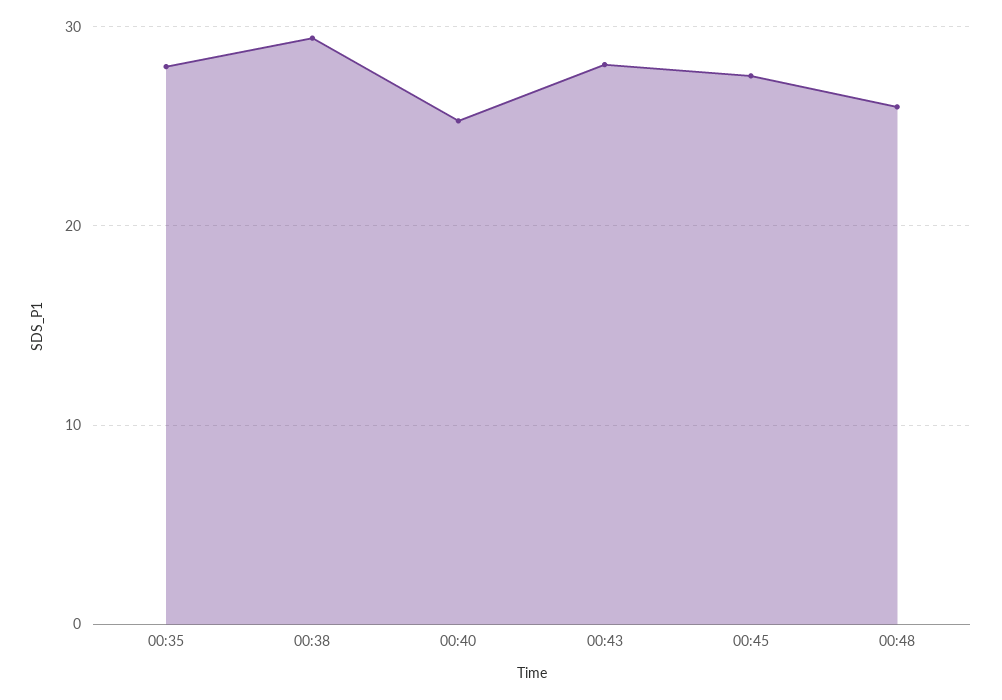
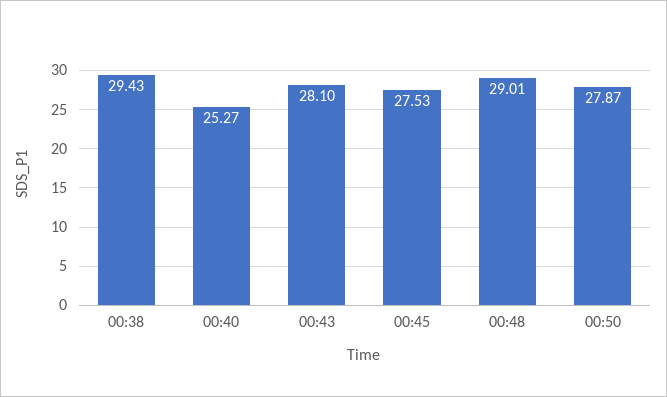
00:35: 28 -> none
00:48: 26 -> 29.01
00:50: none -> 27.87

